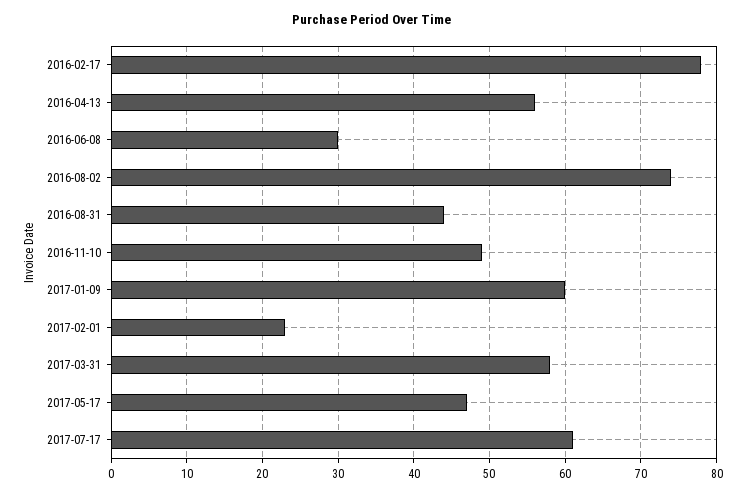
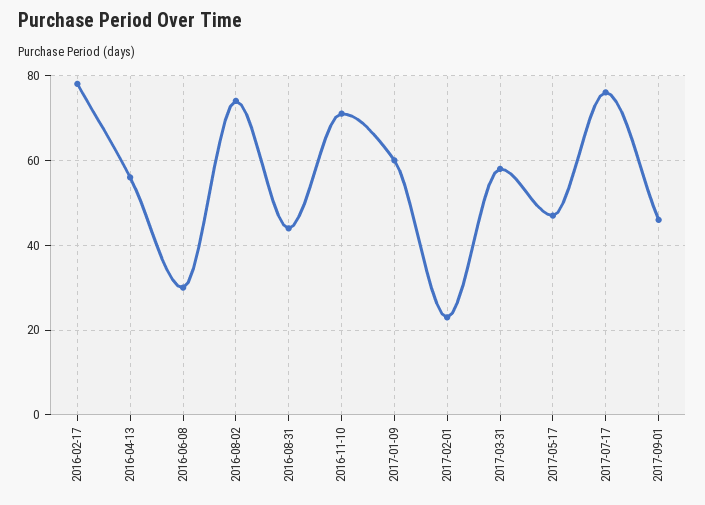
2016-11-10: 49 -> 70
2017-07-17: 61 -> 75
2017-09-01: none -> 45

